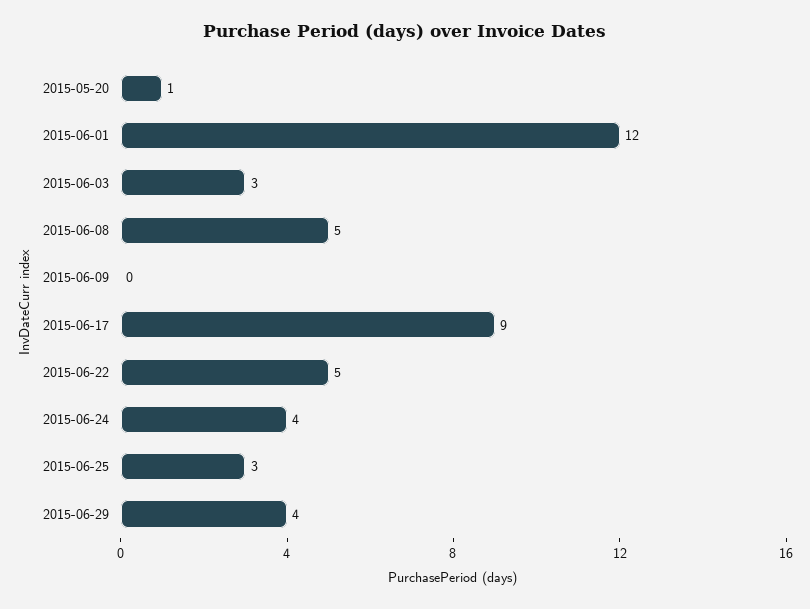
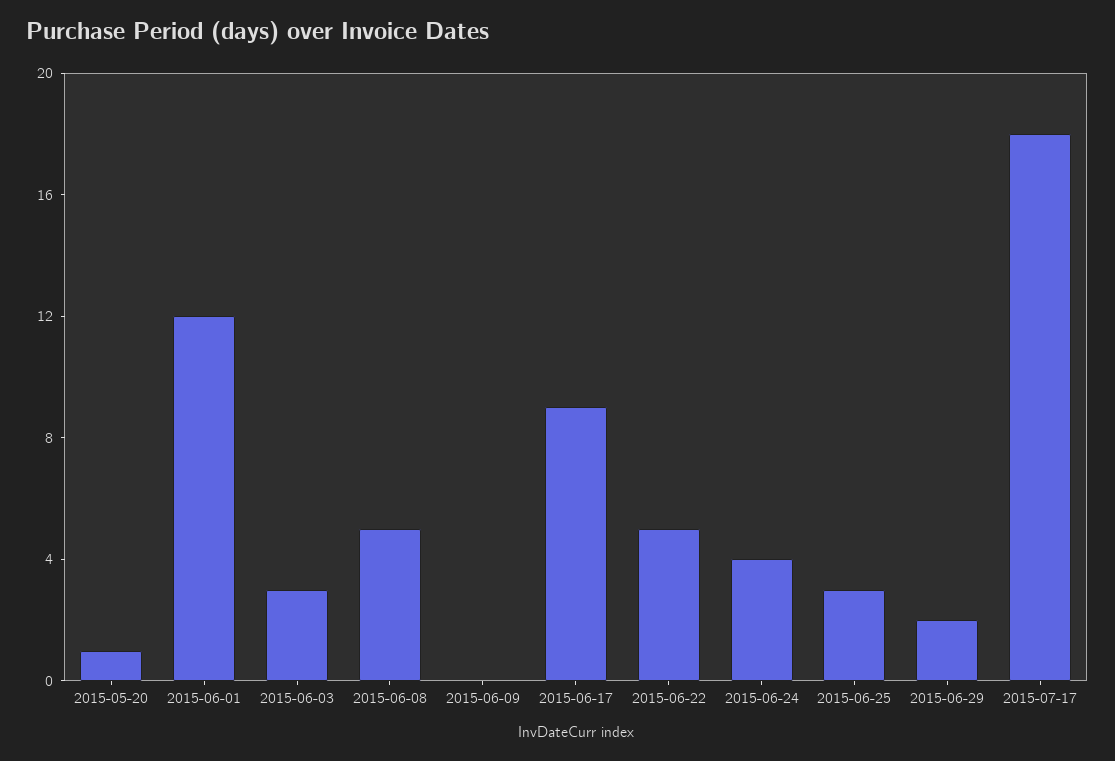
2015-06-29: 4 -> 2
2015-07-17: none -> 18

